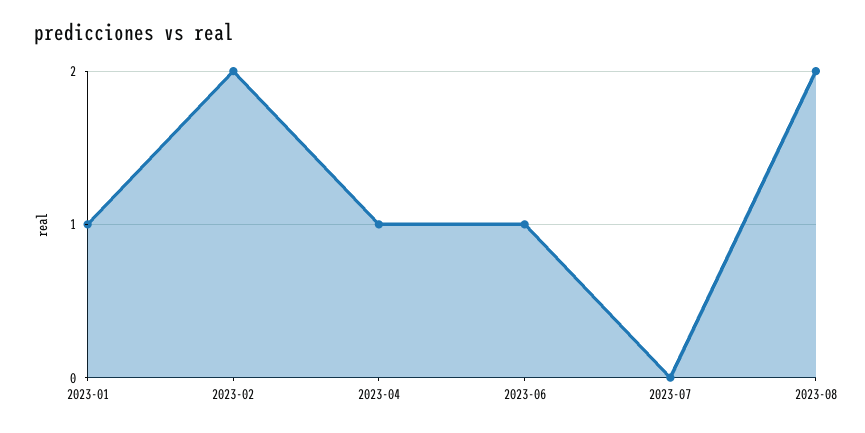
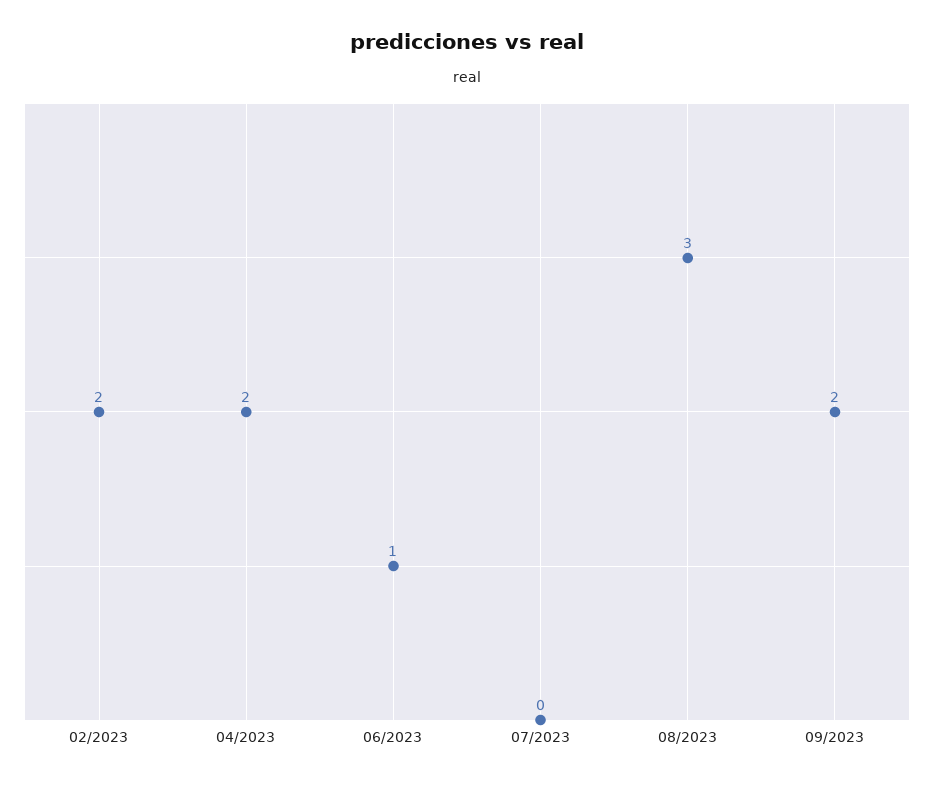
2023-01: 1 -> none
2023-04: 1 -> 2
2023-08: 2 -> 3
09/2023: none -> 2

